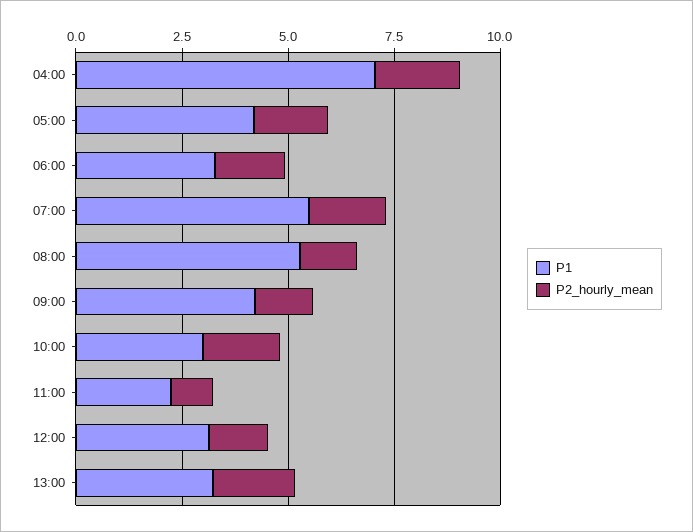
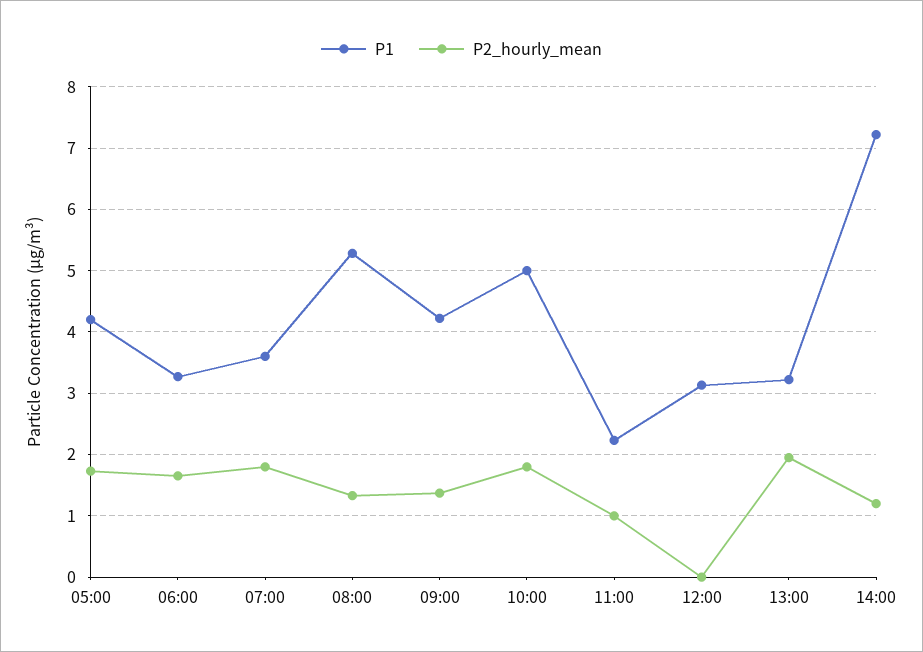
P1, 04:00: 7 -> none
P2_hourly_mean, 04:00: 2 -> none
P1, 07:00: 5.5 -> 3.6
P1, 10:00: 3 -> 5
P2_hourly_mean, 12:00: 1.5 -> 0
P1, 14:00: none -> 7.2
P2_hourly_mean, 14:00: none -> 1.2

